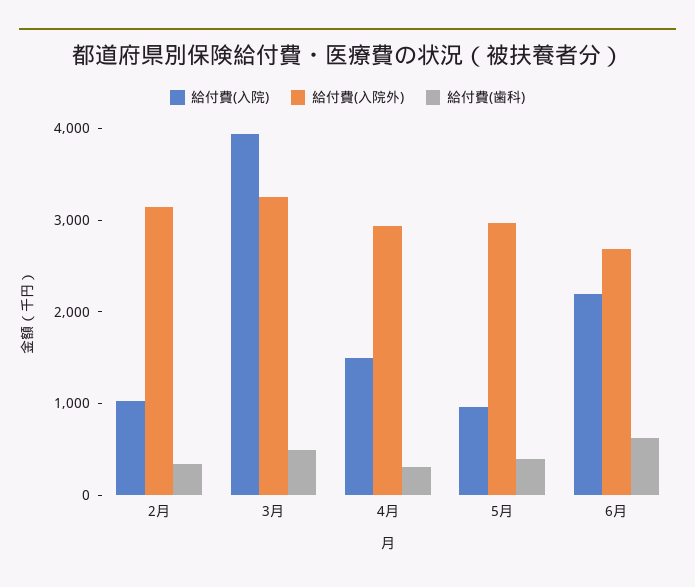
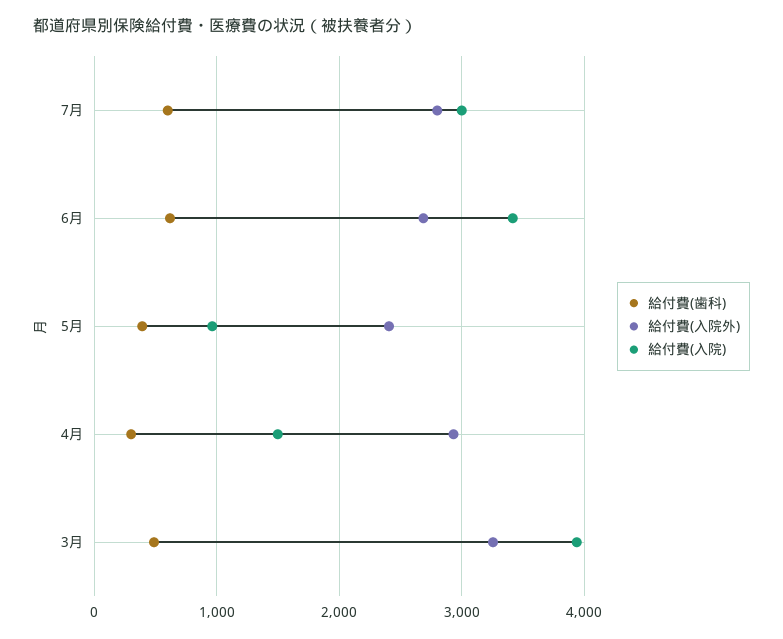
給付費(入院), 2月: 1000 -> none
給付費(入院外), 2月: 3200 -> none
給付費(歯科), 2月: 400 -> none
給付費(入院外), 5月: 3000 -> 2400
給付費(入院), 6月: 2200 -> 3400
給付費(歯科), 7月: none -> 600
給付費(入院外), 7月: none -> 2800
給付費(入院), 7月: none -> 3000

